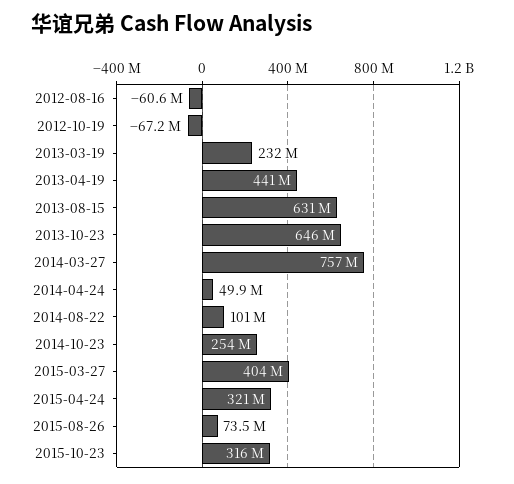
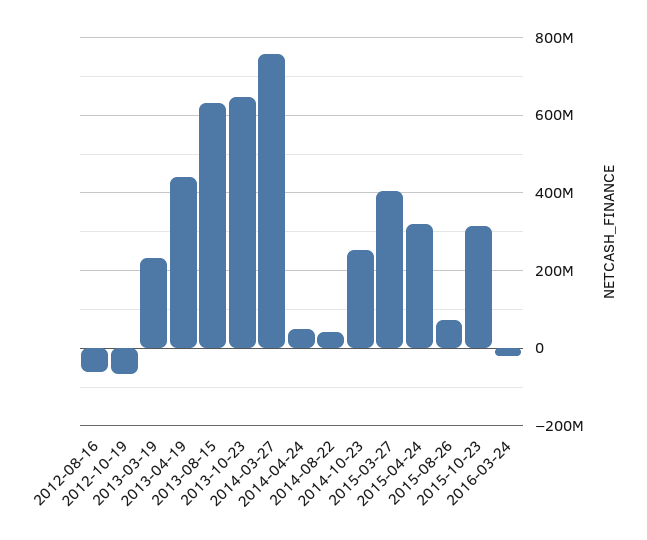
2014-08-22: 101000000 -> 40000000
2016-03-24: none -> -20000000

